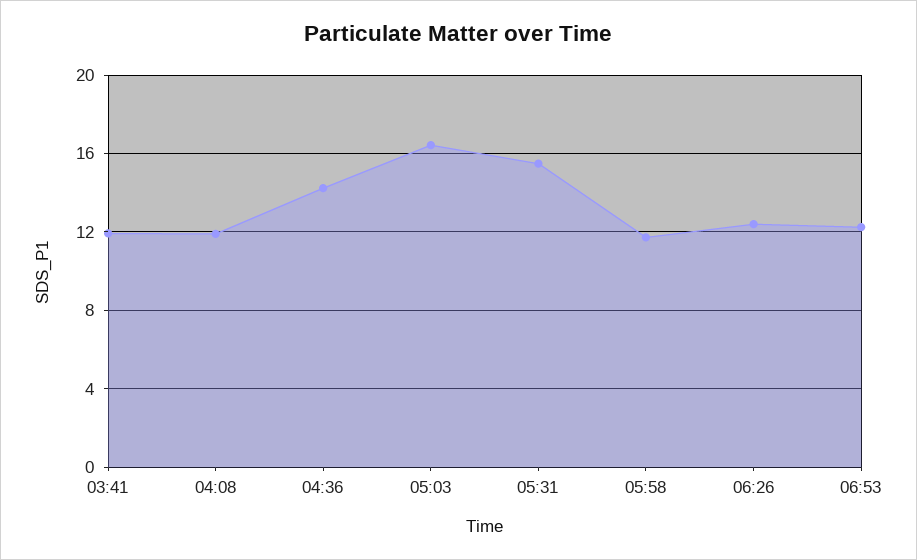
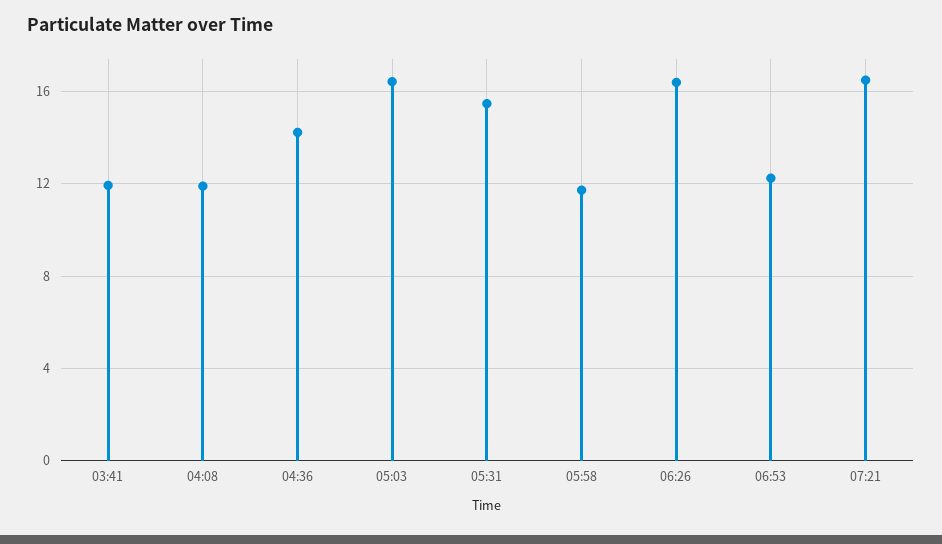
06:26: 12.5 -> 16.5
07:21: none -> 16.5

